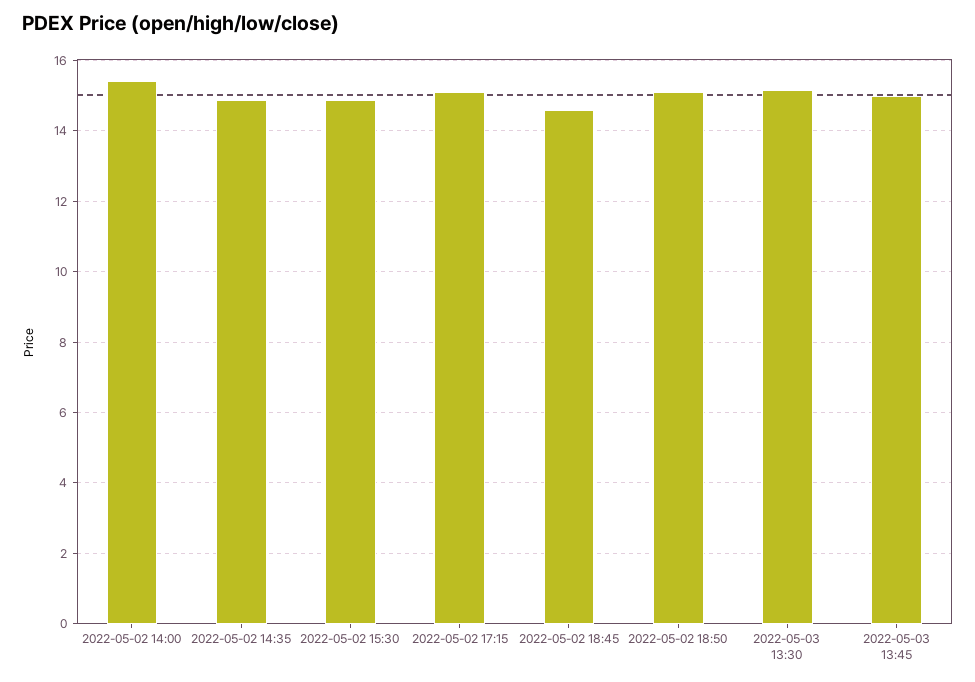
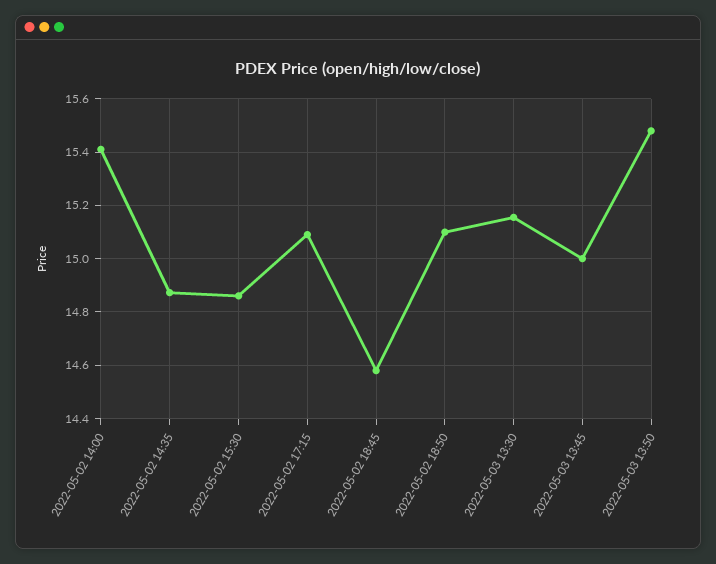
2022-05-03 13:50: none -> 15.475

